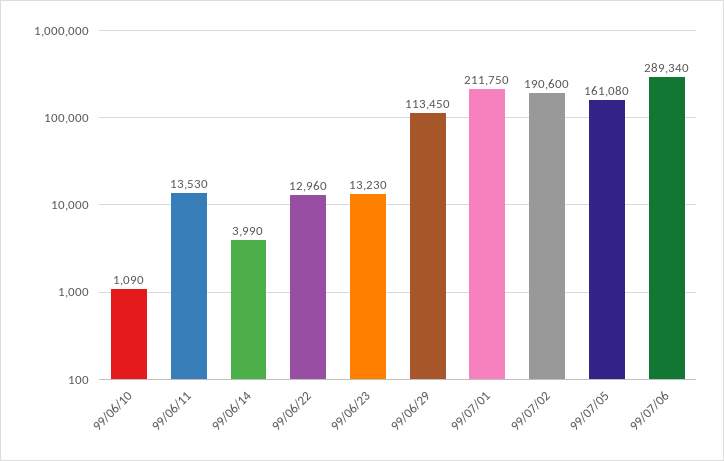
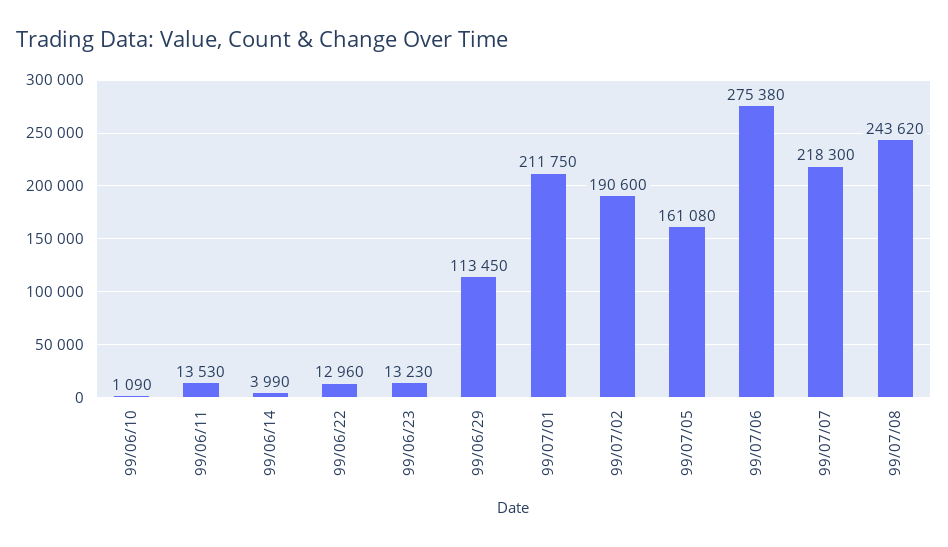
99/07/06: 289340 -> 275380
99/07/07: none -> 218300
99/07/08: none -> 243620

